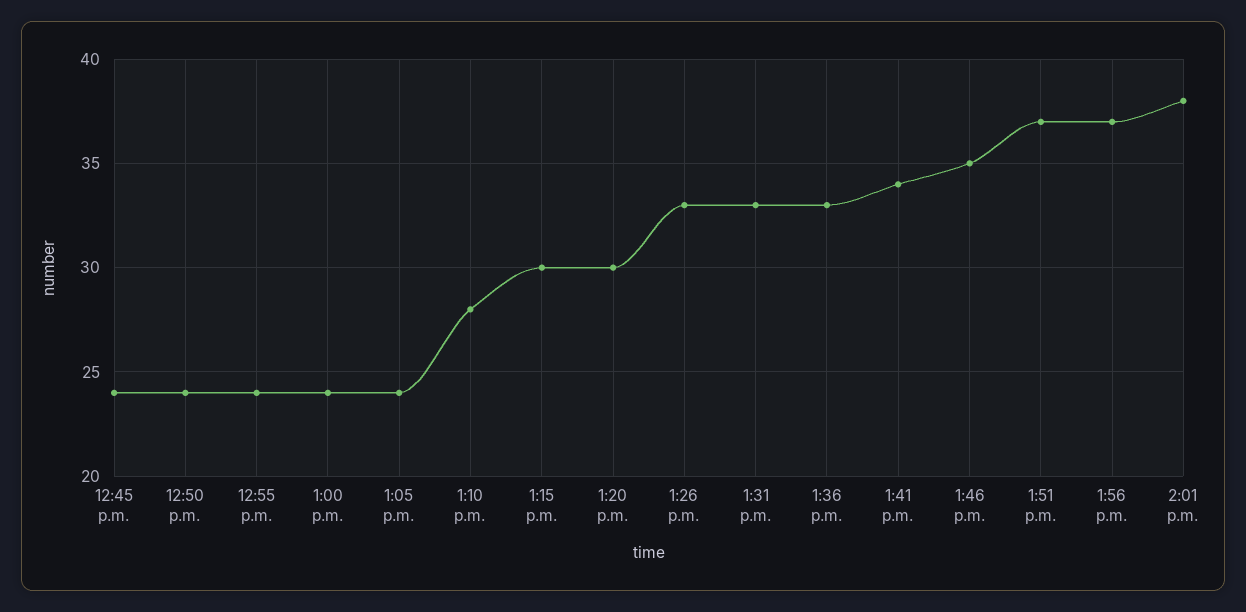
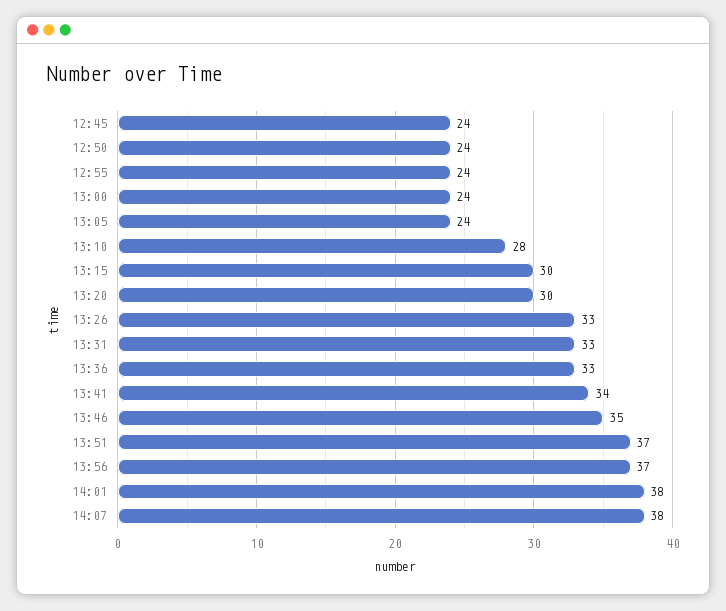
14:07: none -> 38

